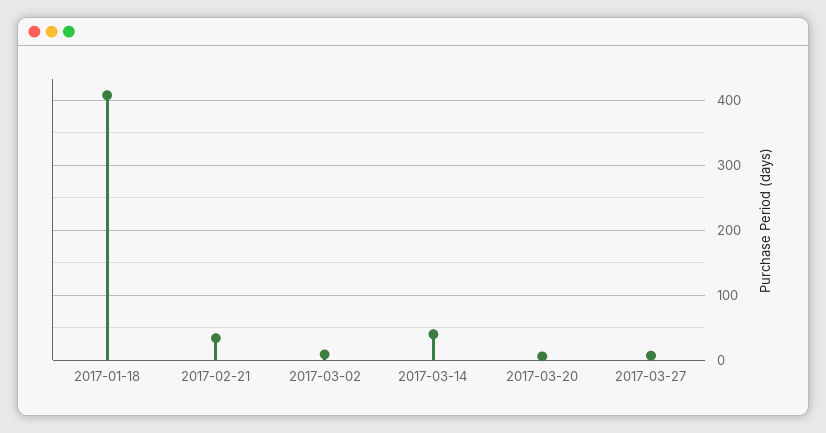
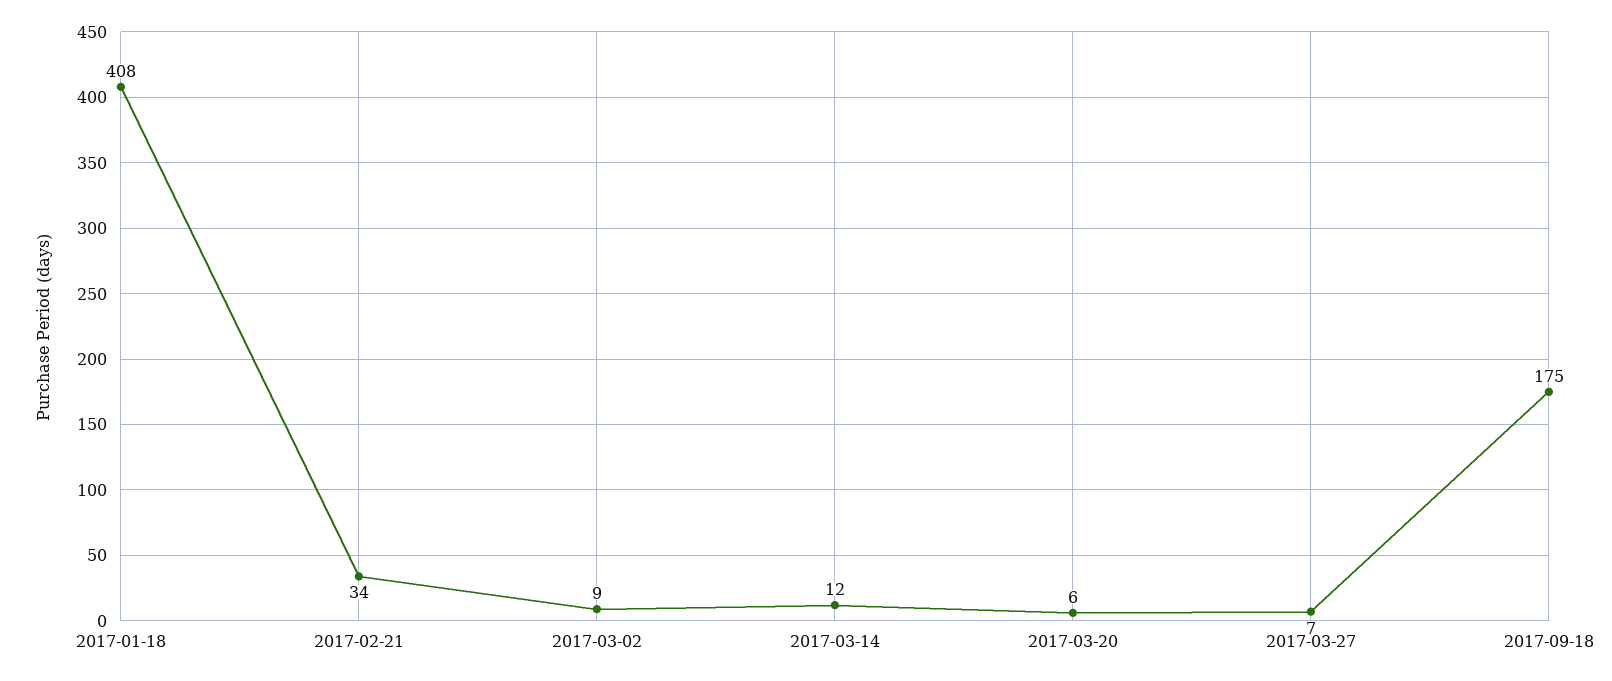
2017-03-14: 40 -> 12
2017-09-18: none -> 175

